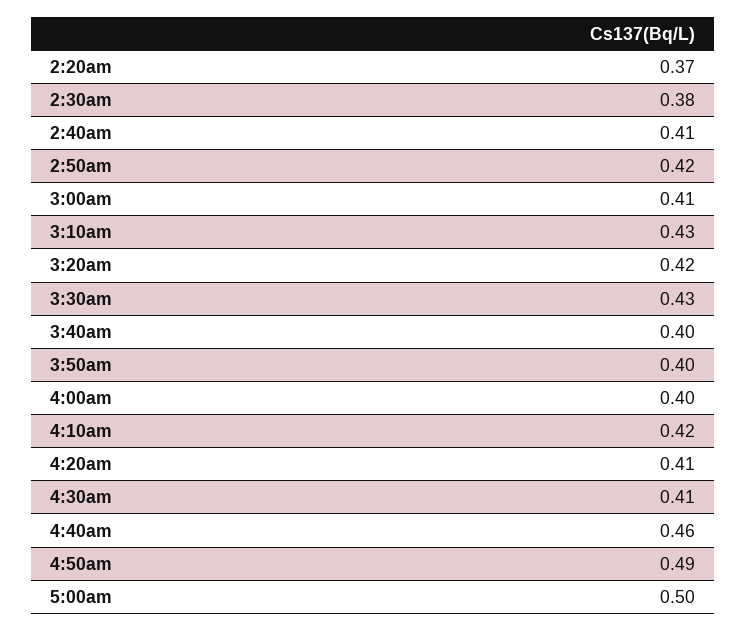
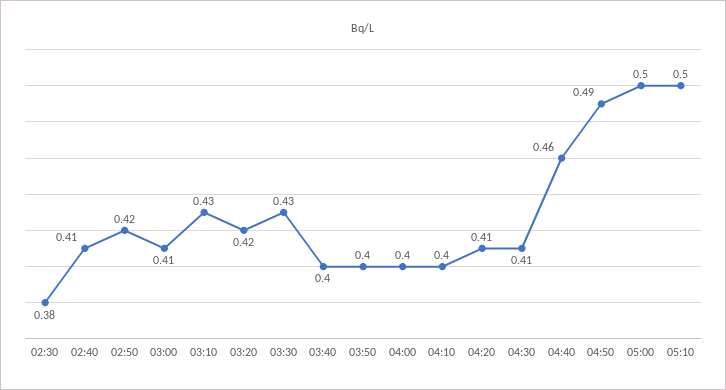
2:20am: 0.37 -> none
4:10am: 0.42 -> 0.4
05:10: none -> 0.5

